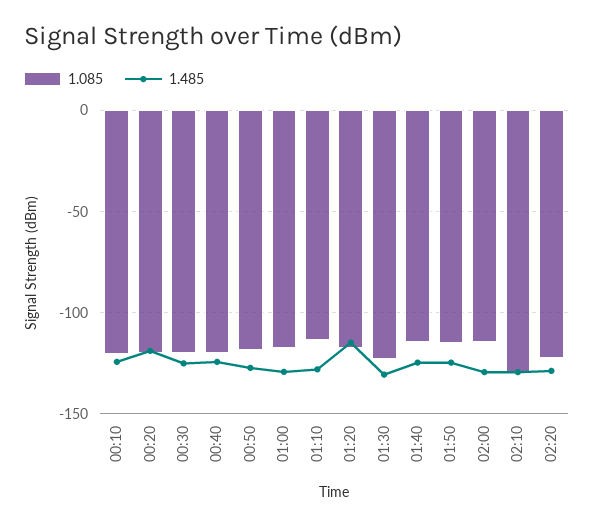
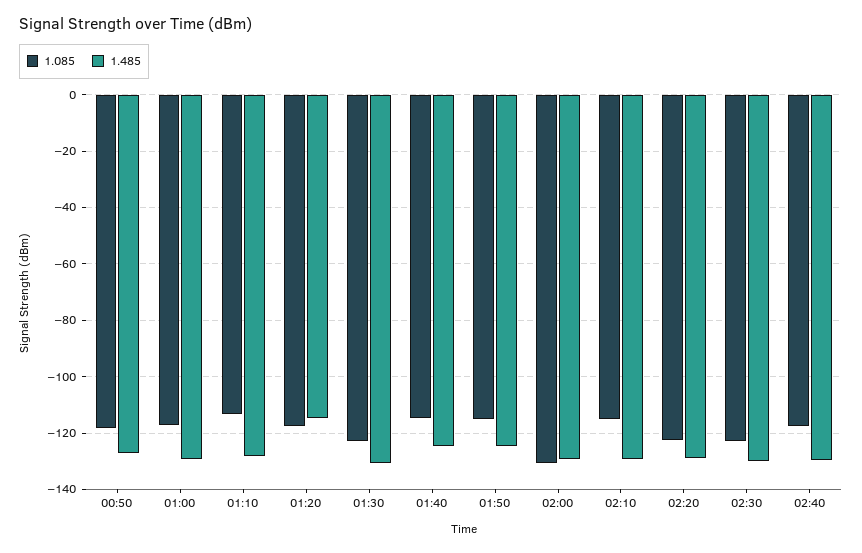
1.085, 00:10: -120 -> none
1.485, 00:10: -125 -> none
1.085, 00:20: -120 -> none
1.485, 00:20: -120 -> none
1.085, 00:30: -120 -> none
1.485, 00:30: -125 -> none
1.085, 00:40: -120 -> none
1.485, 00:40: -125 -> none
1.085, 02:00: -115 -> -130
1.085, 02:10: -130 -> -115
1.085, 02:30: none -> -122.5
1.485, 02:30: none -> -130
1.085, 02:40: none -> -117.5
1.485, 02:40: none -> -130

